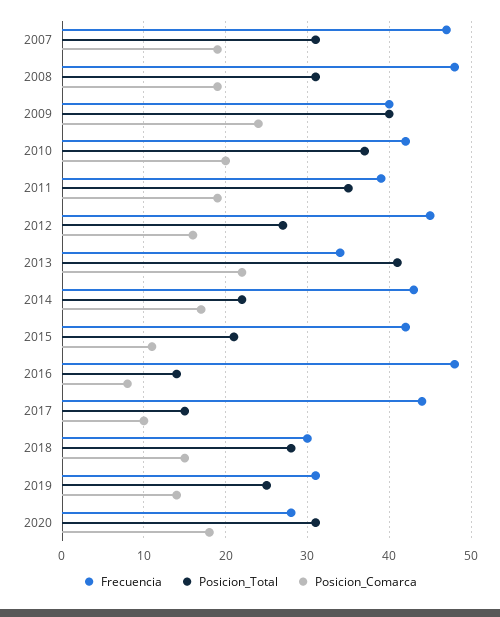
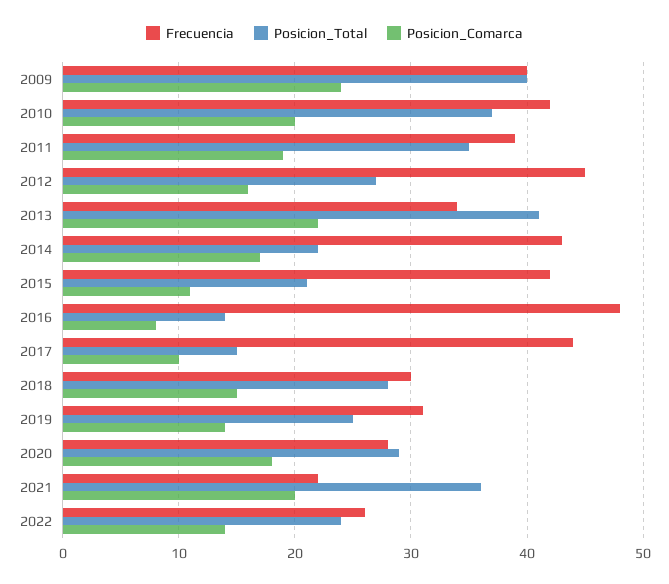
Frecuencia, 2007: 47 -> none
Posicion_Total, 2007: 31 -> none
Posicion_Comarca, 2007: 19 -> none
Frecuencia, 2008: 48 -> none
Posicion_Total, 2008: 31 -> none
Posicion_Comarca, 2008: 19 -> none
Posicion_Total, 2020: 31 -> 29
Frecuencia, 2021: none -> 22
Posicion_Total, 2021: none -> 36
Posicion_Comarca, 2021: none -> 20
Frecuencia, 2022: none -> 26
Posicion_Total, 2022: none -> 24
Posicion_Comarca, 2022: none -> 14

